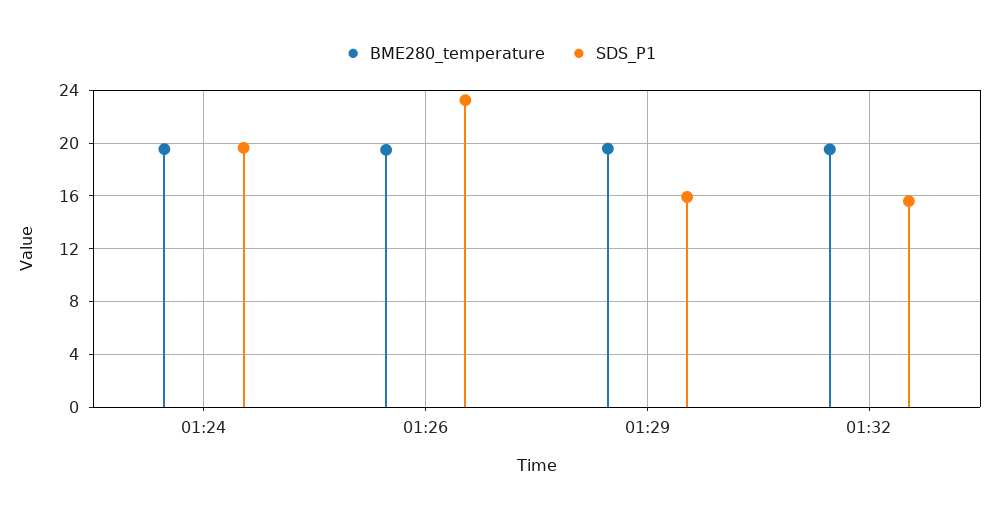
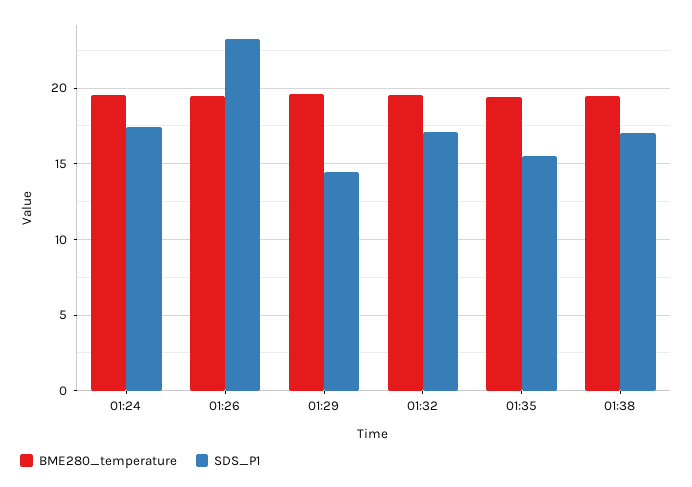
SDS_P1, 01:24: 19.5 -> 17.5
SDS_P1, 01:29: 16 -> 14.5
SDS_P1, 01:32: 15.5 -> 17
BME280_temperature, 01:35: none -> 19.5
SDS_P1, 01:35: none -> 15.5
BME280_temperature, 01:38: none -> 19.5
SDS_P1, 01:38: none -> 17

